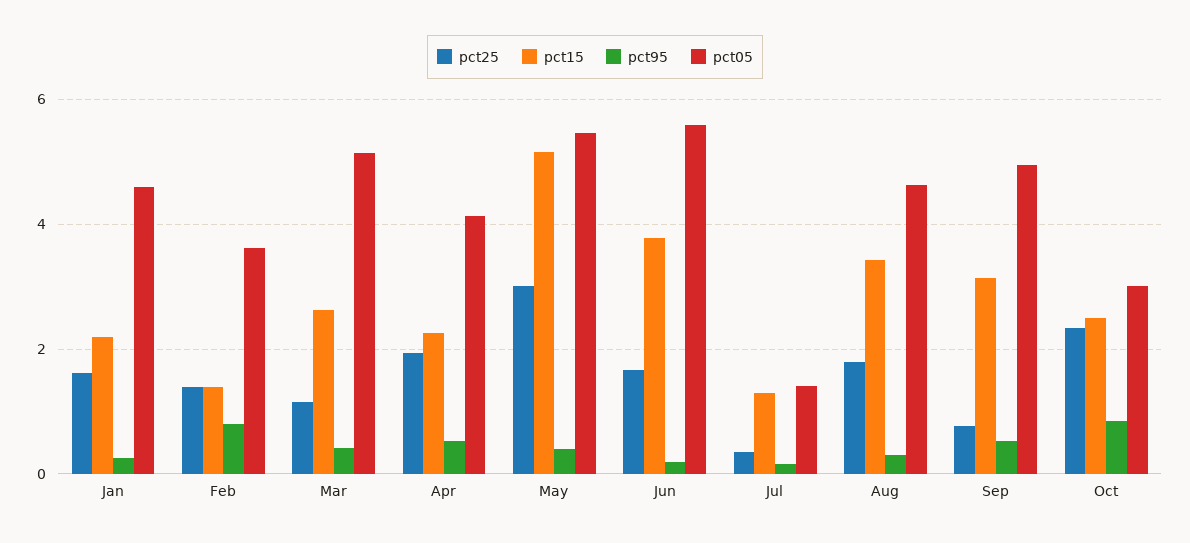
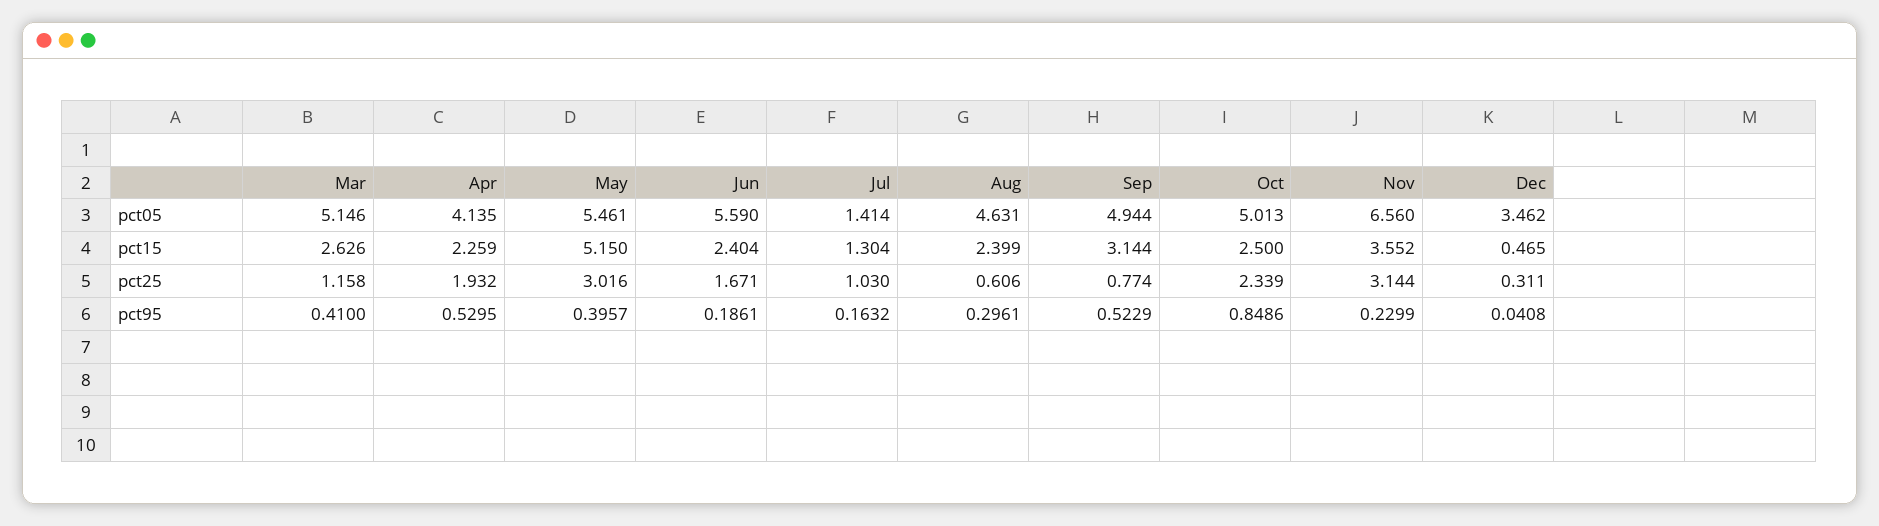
pct25, Jan: 1.6 -> none
pct15, Jan: 2.2 -> none
pct95, Jan: 0.2 -> none
pct05, Jan: 4.6 -> none
pct25, Feb: 1.4 -> none
pct15, Feb: 1.4 -> none
pct95, Feb: 0.8 -> none
pct05, Feb: 3.6 -> none
pct15, Jun: 3.8 -> 2.404
pct25, Jul: 0.4 -> 1.03
pct25, Aug: 1.8 -> 0.606
pct15, Aug: 3.4 -> 2.399
pct05, Oct: 3 -> 5.013
pct05, Nov: none -> 6.56
pct05, Dec: none -> 3.462
pct15, Nov: none -> 3.552
pct15, Dec: none -> 0.465
pct25, Nov: none -> 3.144
pct25, Dec: none -> 0.311
pct95, Nov: none -> 0.2299
pct95, Dec: none -> 0.0408

